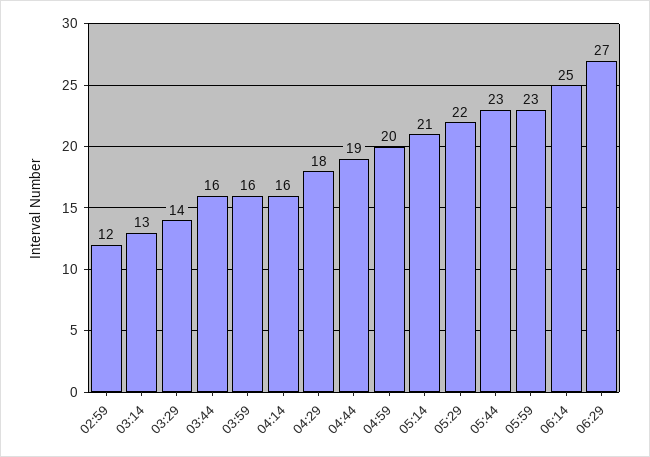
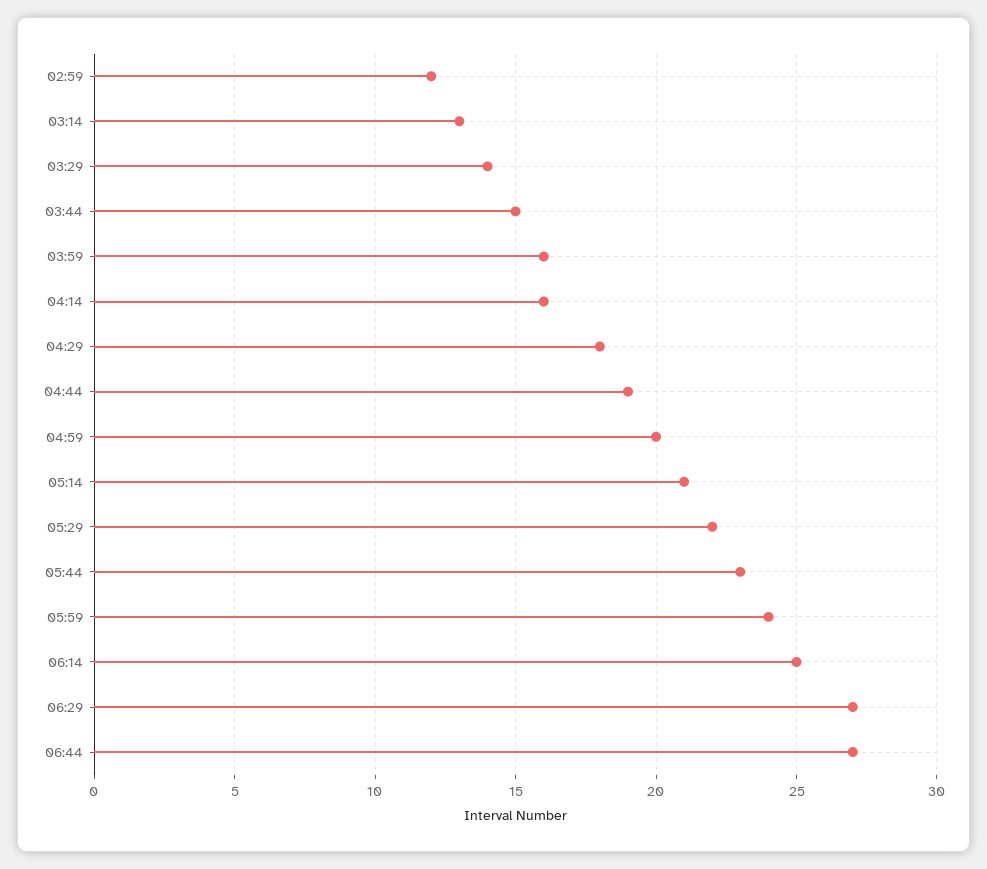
03:44: 16 -> 15
05:59: 23 -> 24
06:44: none -> 27

